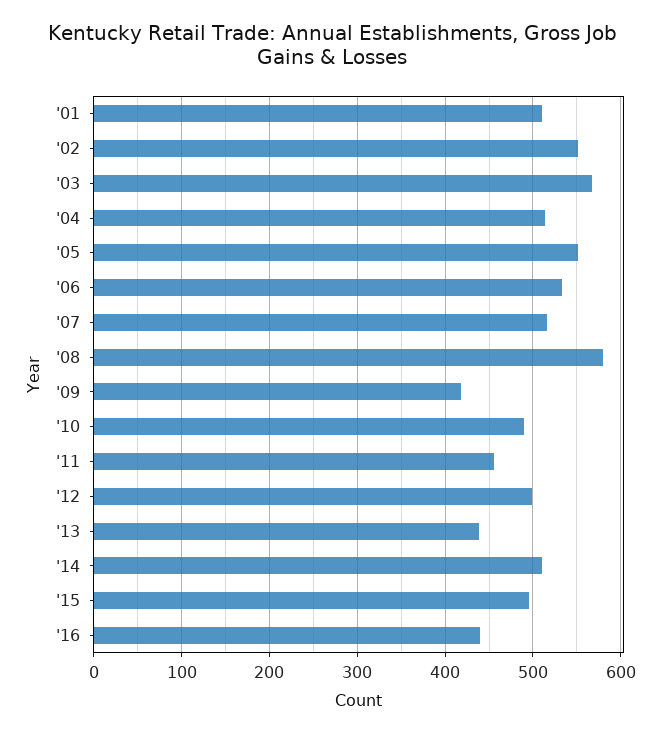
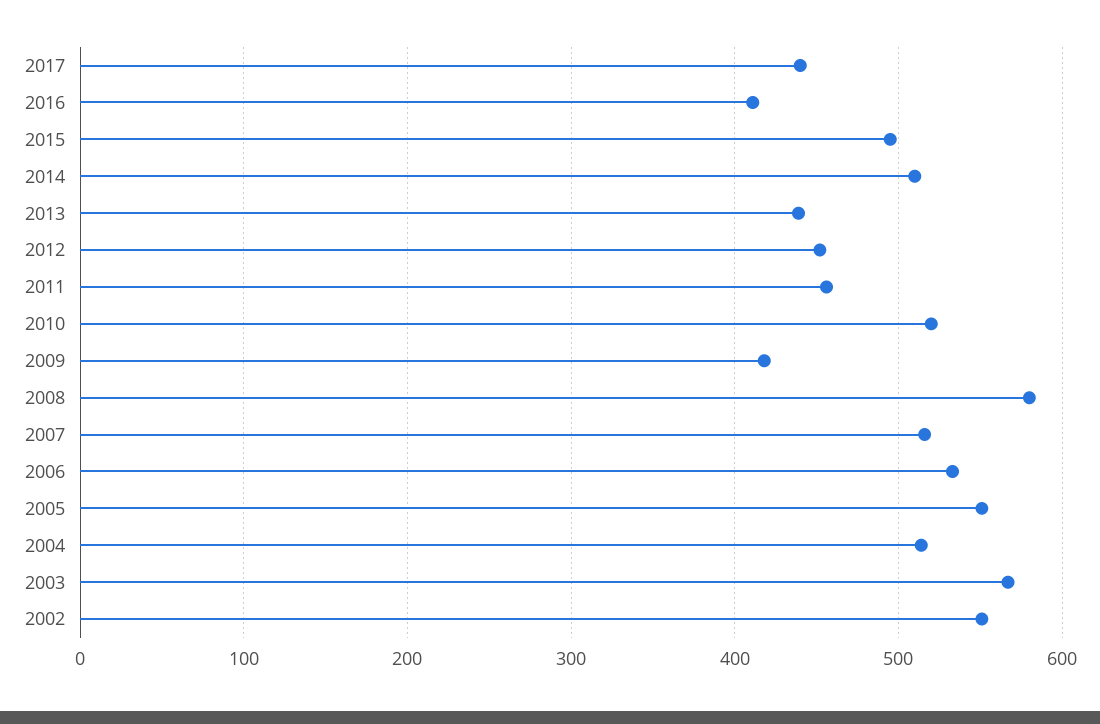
'01: 510 -> none
'10: 490 -> 520
'12: 500 -> 450
'16: 440 -> 410
2017: none -> 440

